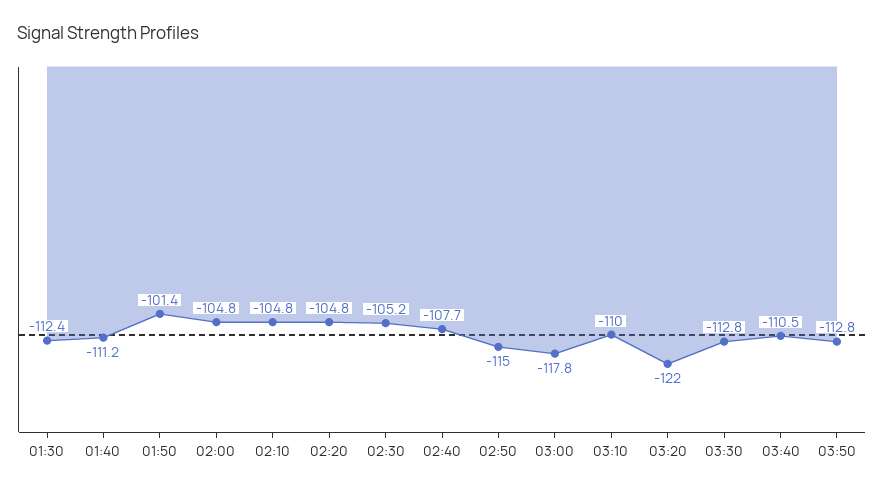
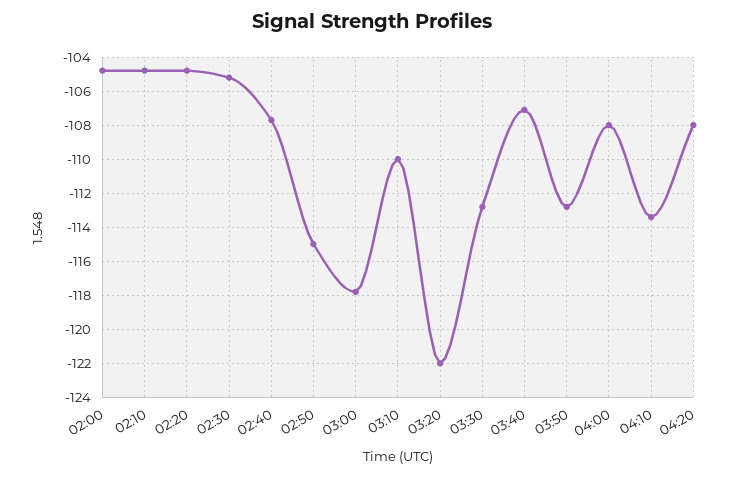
01:30: -112.4 -> none
01:40: -111.2 -> none
01:50: -101.4 -> none
03:40: -110.5 -> -107
04:00: none -> -108
04:10: none -> -113.5
04:20: none -> -108

